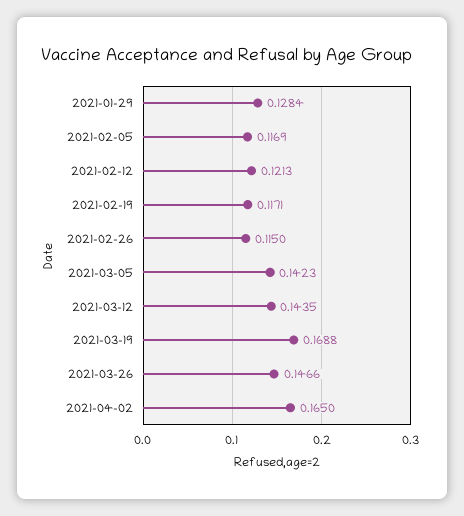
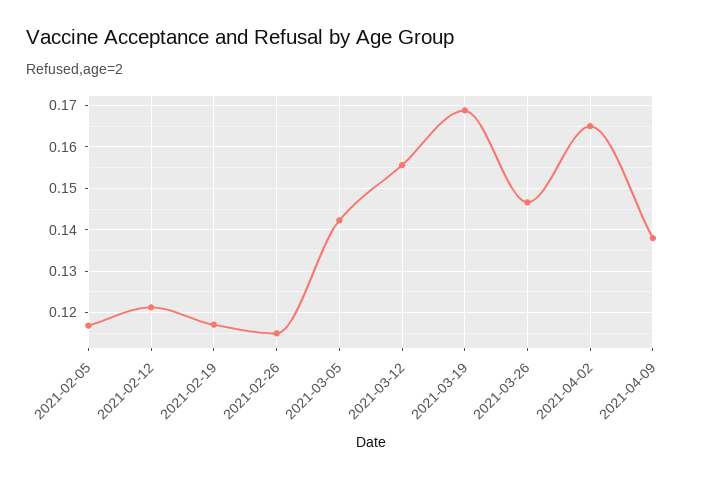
2021-01-29: 0.1284 -> none
2021-03-12: 0.1435 -> 0.156
2021-04-09: none -> 0.138

